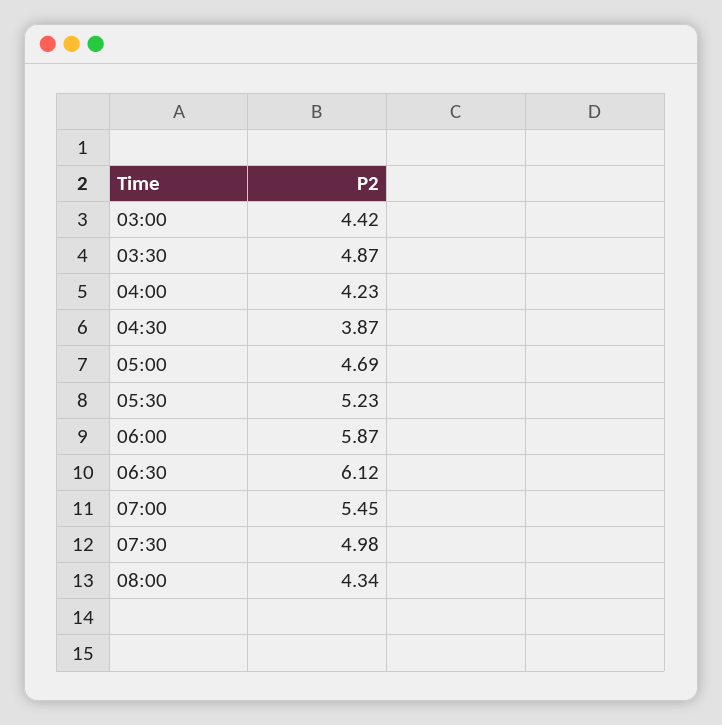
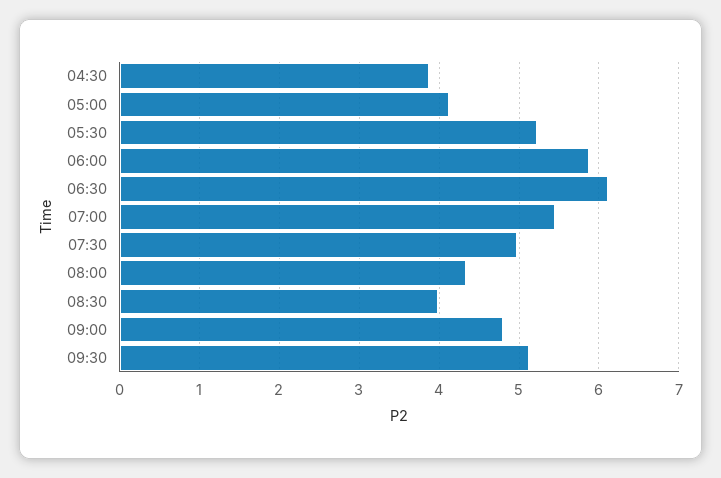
03:00: 4.42 -> none
03:30: 4.87 -> none
04:00: 4.23 -> none
05:00: 4.69 -> 4.1
08:30: none -> 4
09:00: none -> 4.8
09:30: none -> 5.1

